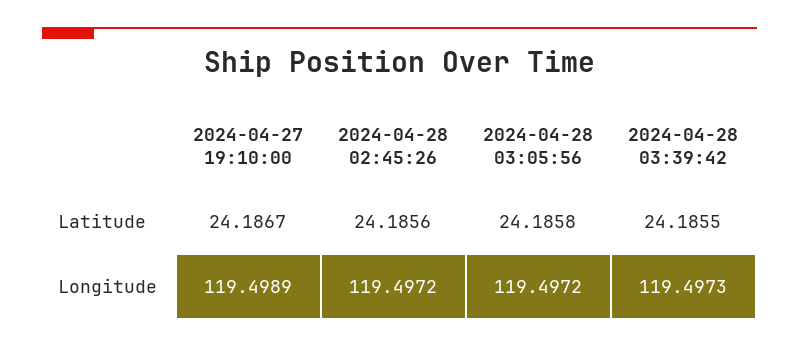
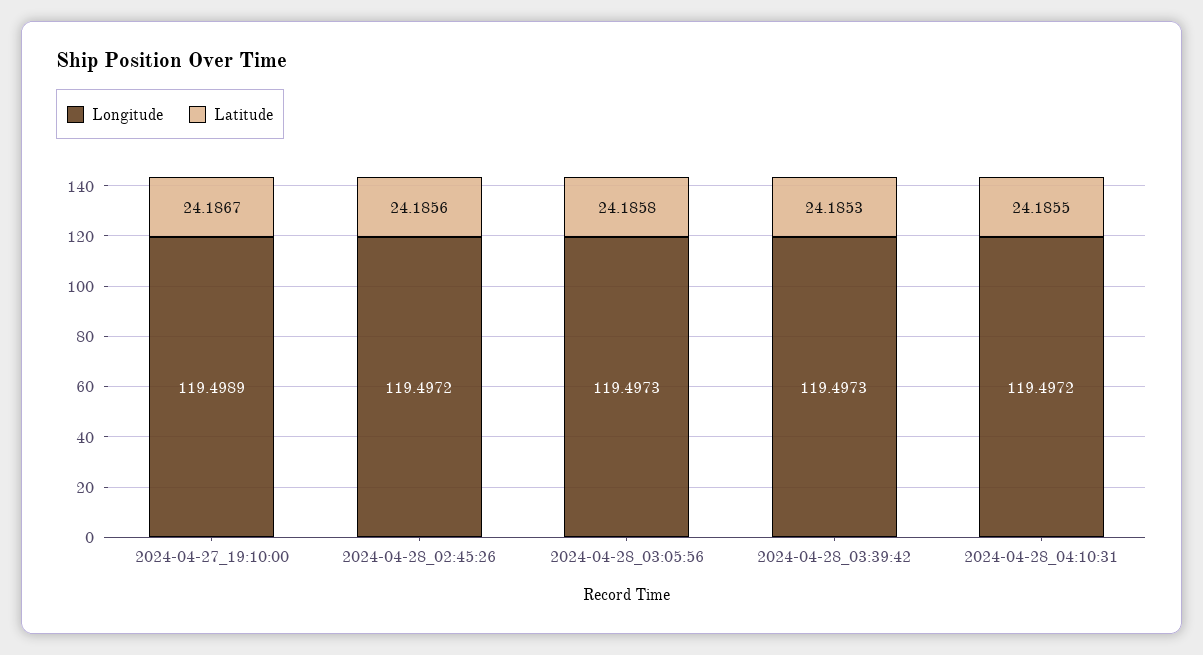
Latitude, 2024-04-28 03:39:42: 24.1855 -> 24.1853
Longitude, 2024-04-28 03:05:56: 119.4972 -> 119.4973
Longitude, 2024-04-28_04:10:31: none -> 119.4972
Latitude, 2024-04-28_04:10:31: none -> 24.1855

